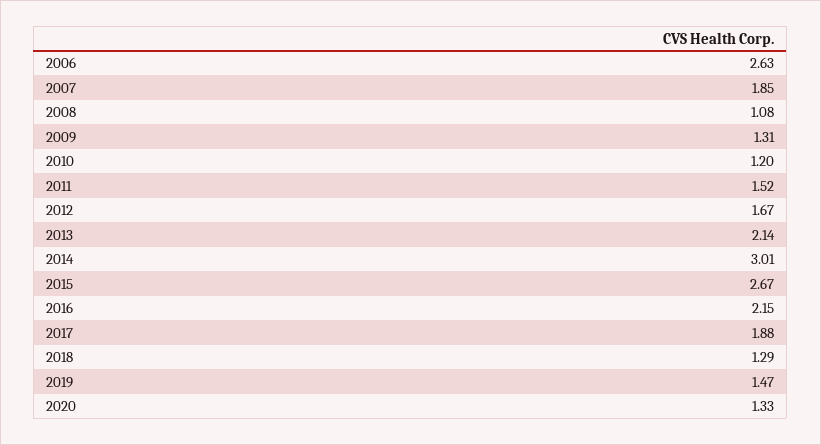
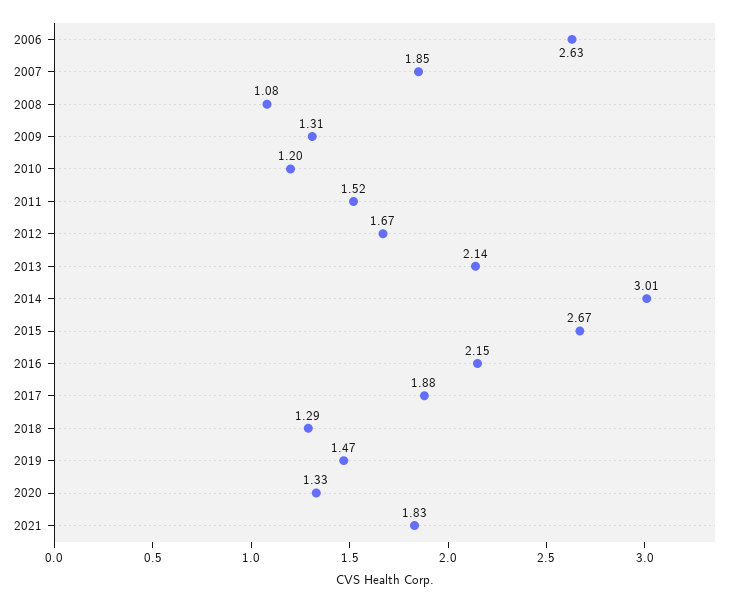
2021: none -> 1.83

